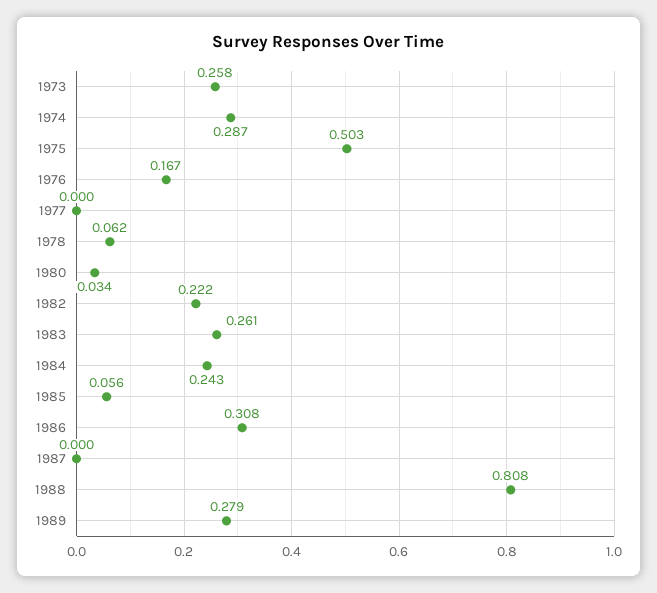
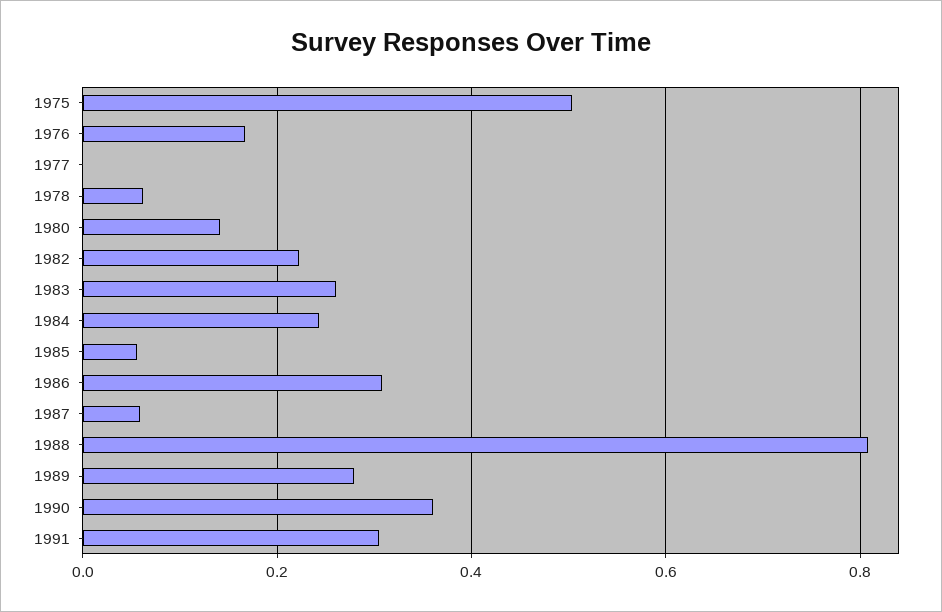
1973: 0.258 -> none
1974: 0.287 -> none
1980: 0.034 -> 0.14
1987: 0 -> 0.06
1990: none -> 0.36
1991: none -> 0.3

